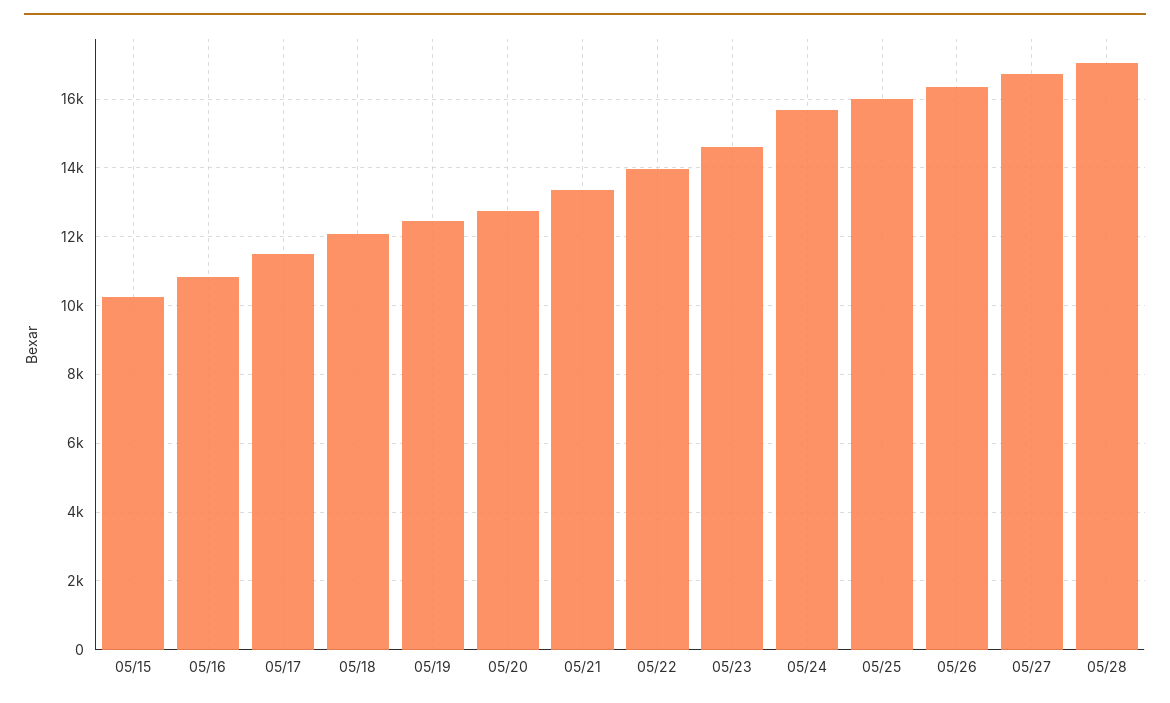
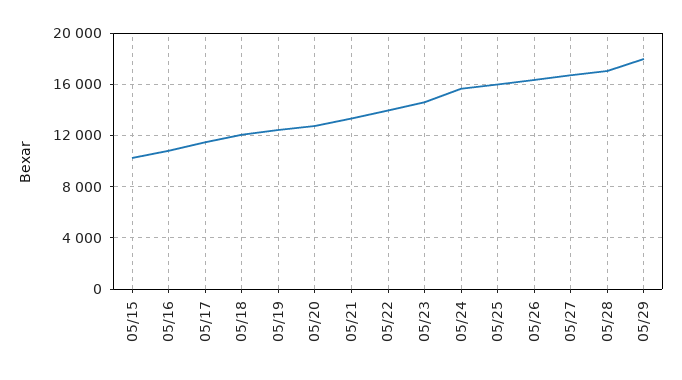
05/29: none -> 18000

